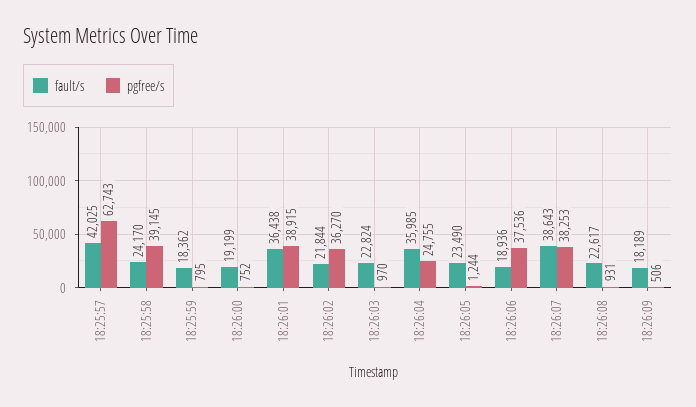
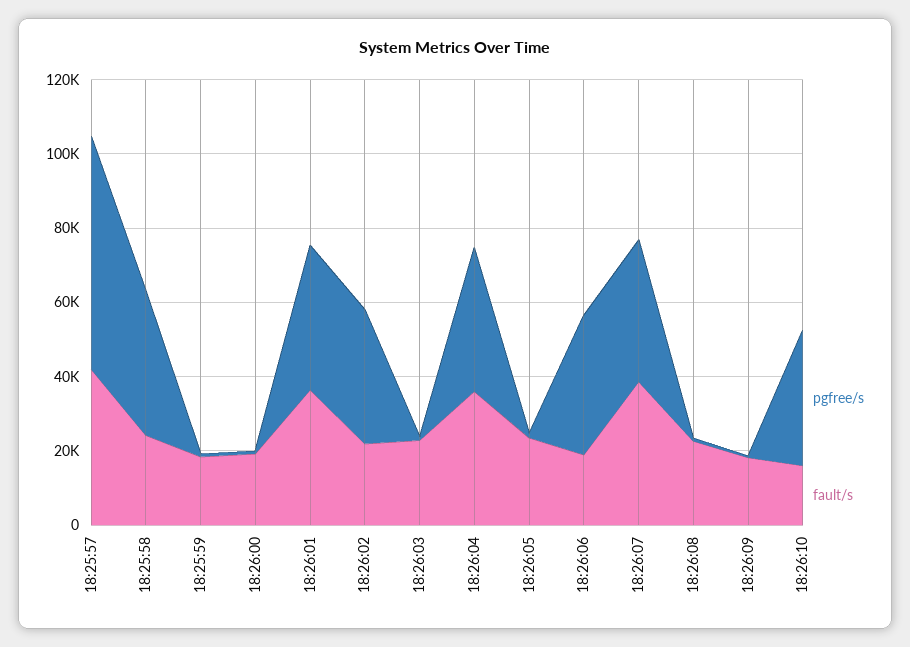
pgfree/s, 18:26:04: 24755 -> 40000
pgfree/s, 18:26:10: none -> 35000
fault/s, 18:26:10: none -> 15000

